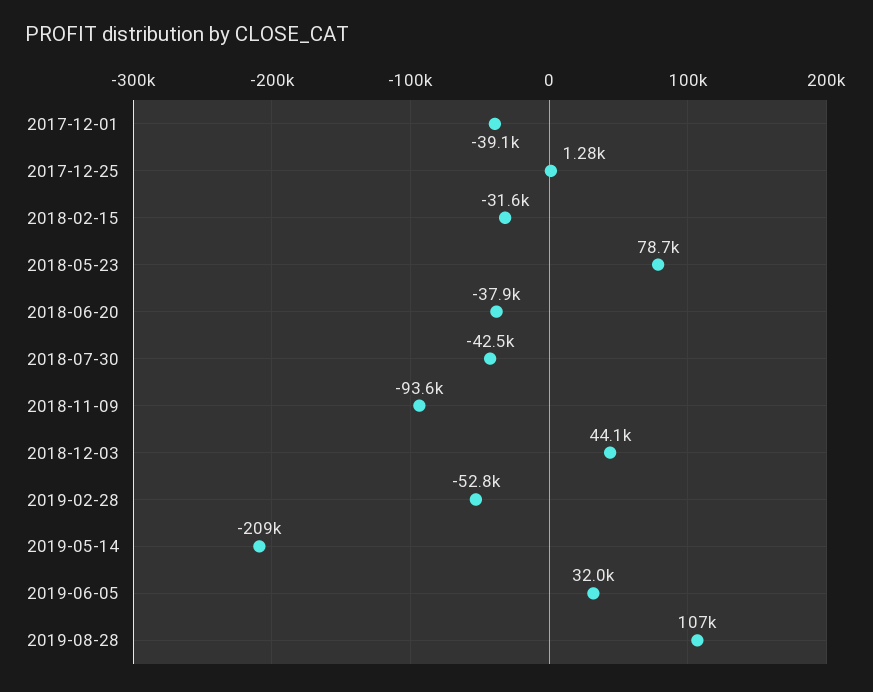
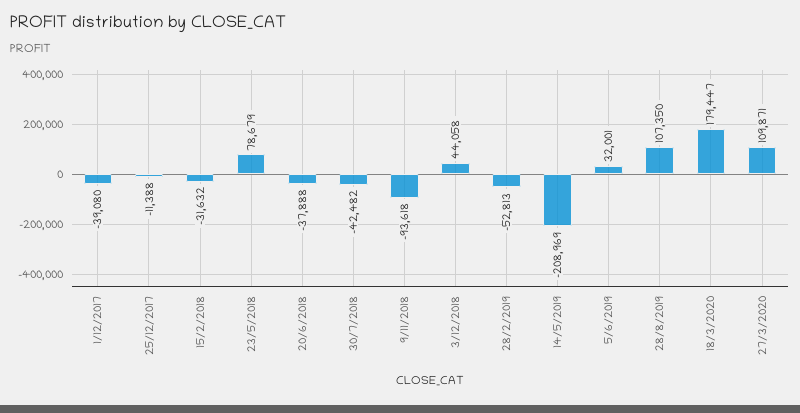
2017-12-25: 1280 -> -11388
18/3/2020: none -> 179447
27/3/2020: none -> 109871

